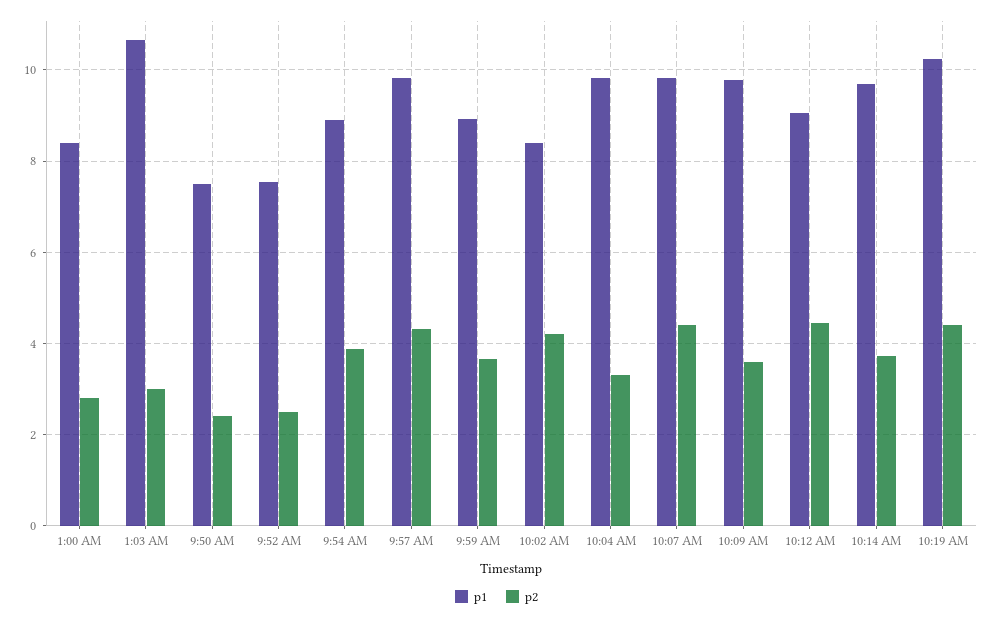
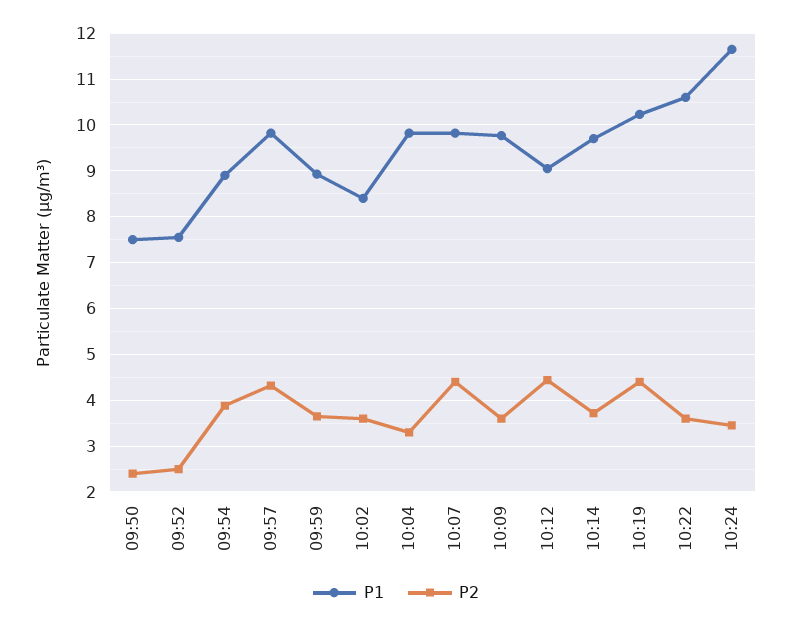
p1, 1:00 AM: 8.4 -> none
p2, 1:00 AM: 2.8 -> none
p1, 1:03 AM: 10.6 -> none
p2, 1:03 AM: 3 -> none
p2, 10:02 AM: 4.2 -> 3.6
p1, 10:22: none -> 10.6
p2, 10:22: none -> 3.6
p1, 10:24: none -> 11.6
p2, 10:24: none -> 3.4

